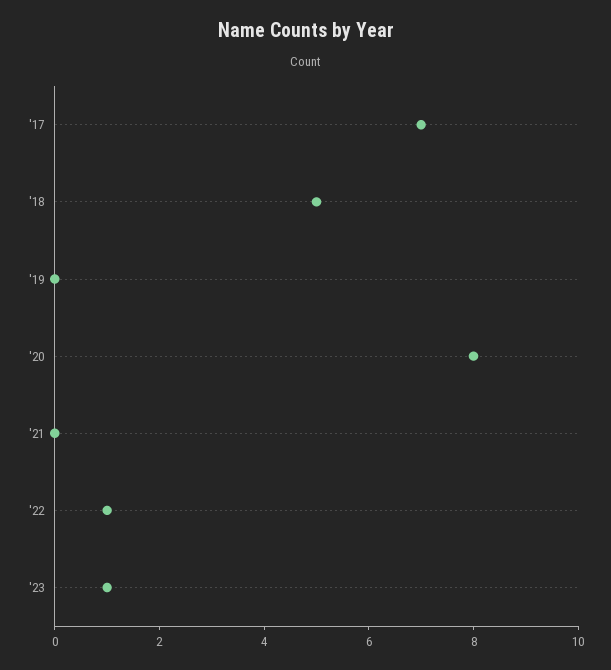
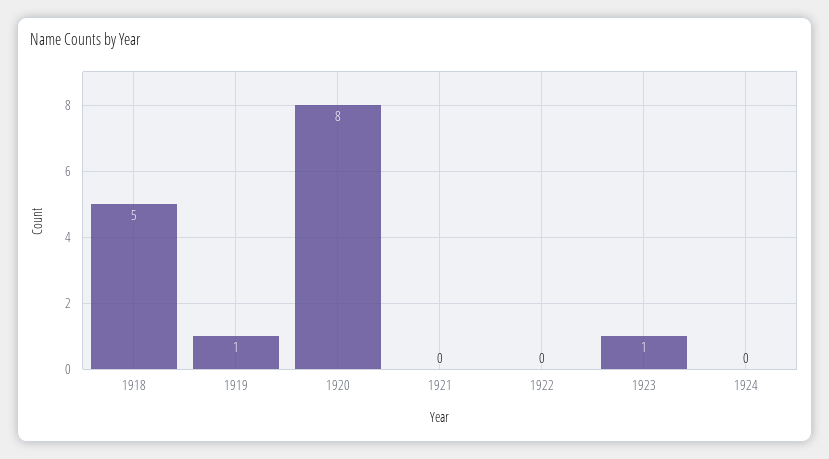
'17: 7 -> none
'19: 0 -> 1
'22: 1 -> 0
1924: none -> 0

